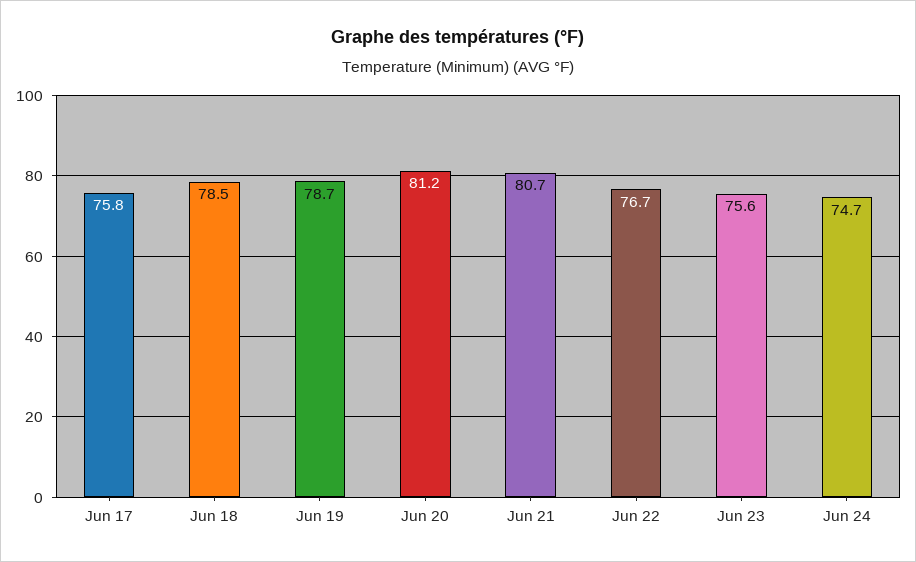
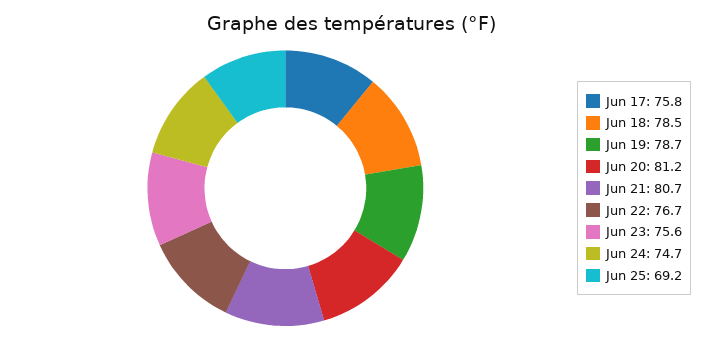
Jun 25: none -> 69.2

